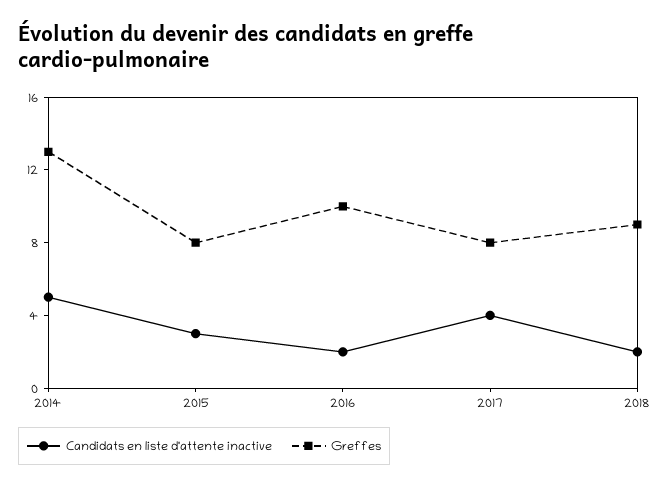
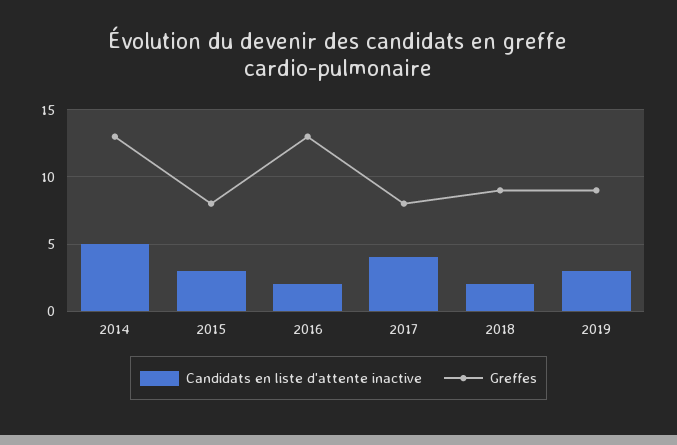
Greffes, 2016: 10 -> 13
Candidats en liste d'attente inactive, 2019: none -> 3
Greffes, 2019: none -> 9

